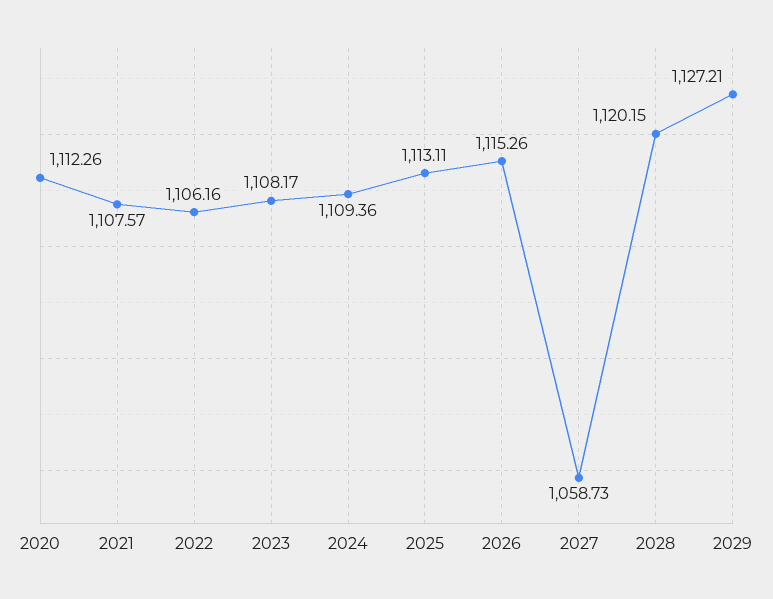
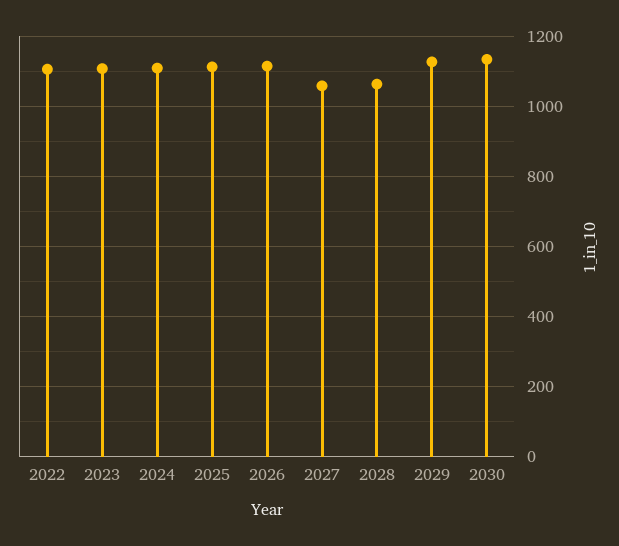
2020: 1112.26 -> none
2021: 1107.57 -> none
2028: 1120.15 -> 1060
2030: none -> 1140

